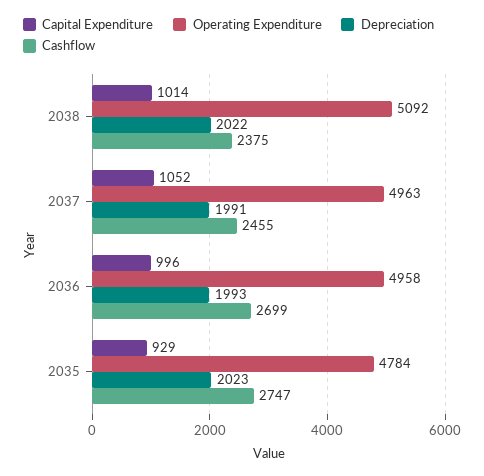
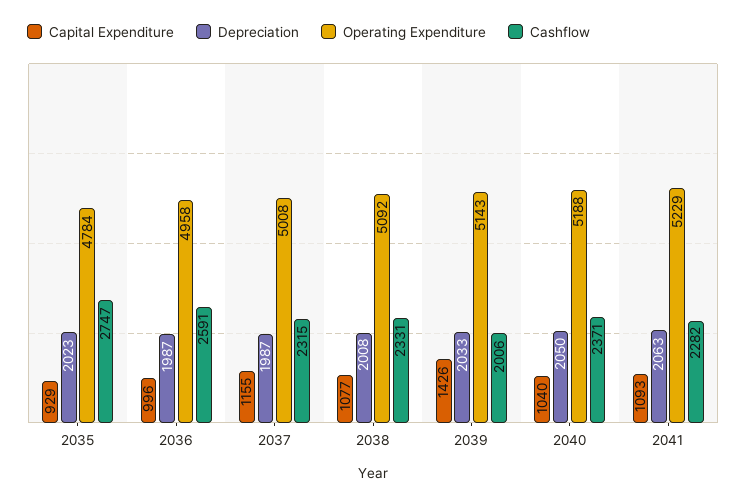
Capital Expenditure, 2038: 1014 -> 1077
Depreciation, 2038: 2022 -> 2008
Cashflow, 2038: 2375 -> 2331
Capital Expenditure, 2037: 1052 -> 1155
Operating Expenditure, 2037: 4963 -> 5008
Depreciation, 2037: 1991 -> 1987
Cashflow, 2037: 2455 -> 2315
Depreciation, 2036: 1993 -> 1987
Cashflow, 2036: 2699 -> 2591
Capital Expenditure, 2039: none -> 1426
Depreciation, 2039: none -> 2033
Operating Expenditure, 2039: none -> 5143
Cashflow, 2039: none -> 2006
Capital Expenditure, 2040: none -> 1040
Depreciation, 2040: none -> 2050
Operating Expenditure, 2040: none -> 5188
Cashflow, 2040: none -> 2371
Capital Expenditure, 2041: none -> 1093
Depreciation, 2041: none -> 2063
Operating Expenditure, 2041: none -> 5229
Cashflow, 2041: none -> 2282

